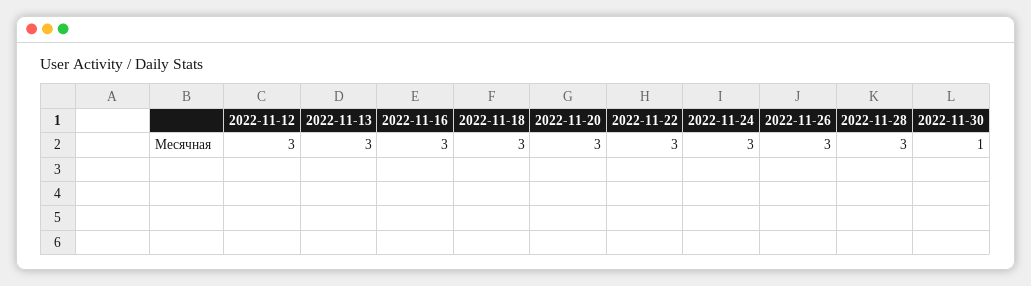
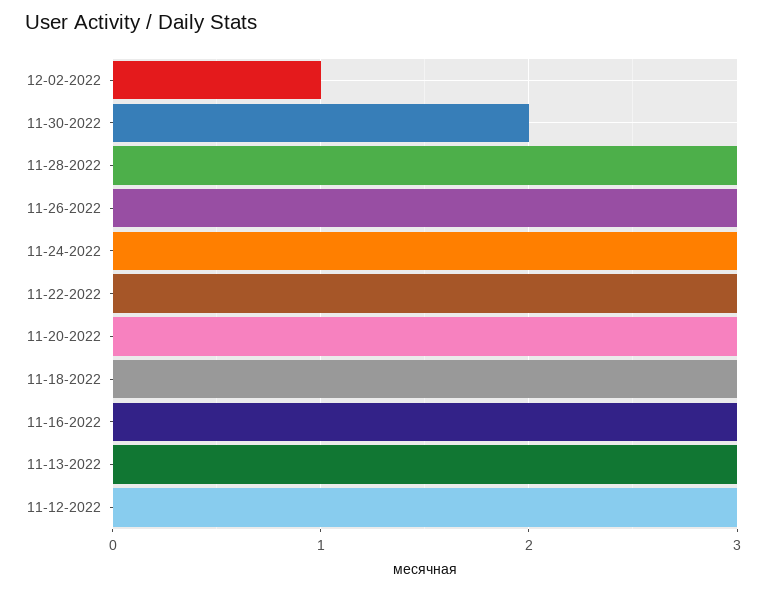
2022-11-30: 1 -> 2
12-02-2022: none -> 1

